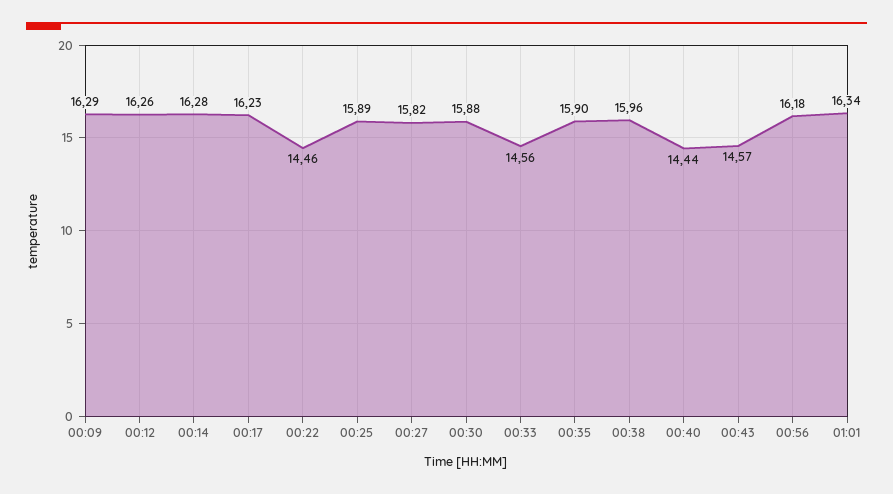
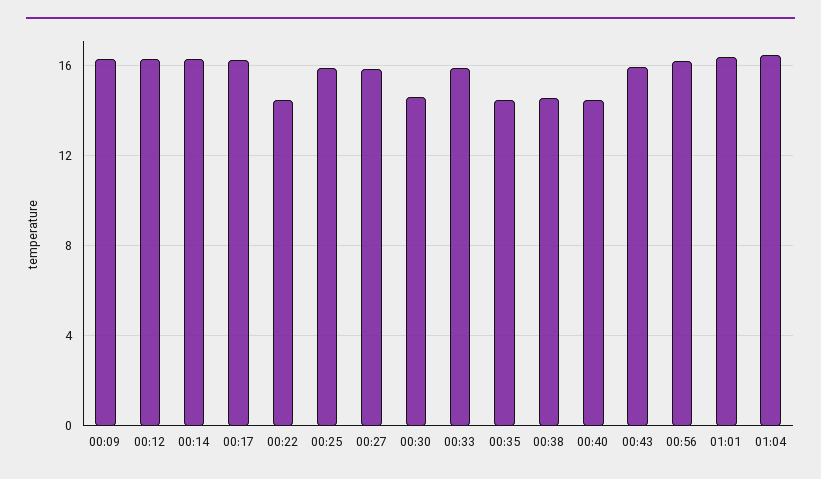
00:30: 15.88 -> 14.5
00:33: 14.56 -> 16
00:35: 15.9 -> 14.5
00:38: 15.96 -> 14.5
00:43: 14.57 -> 16
01:04: none -> 16.5

